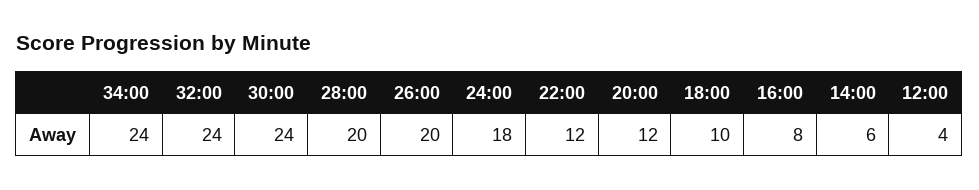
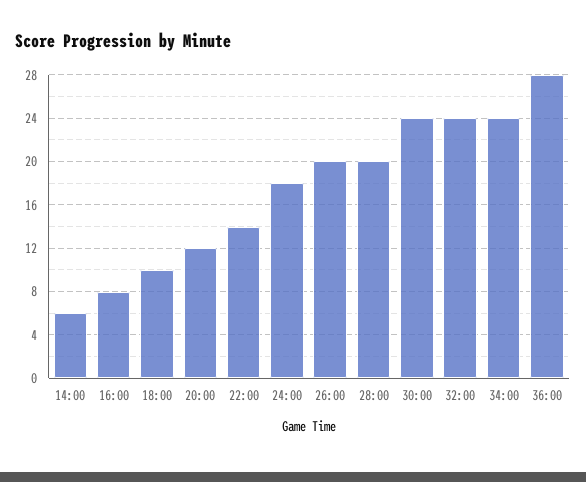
22:00: 12 -> 14
12:00: 4 -> none
36:00: none -> 28

